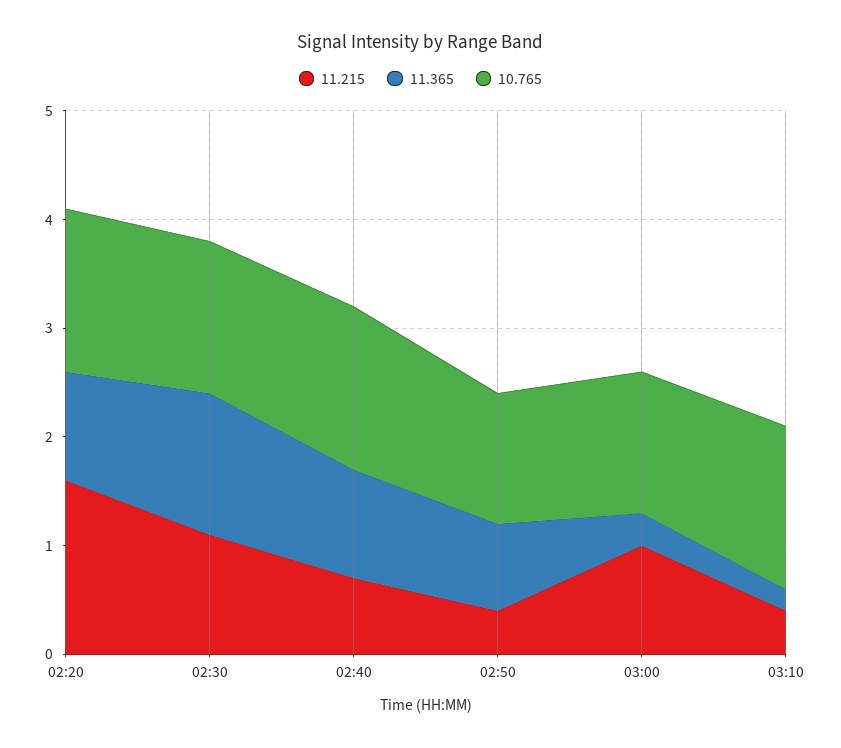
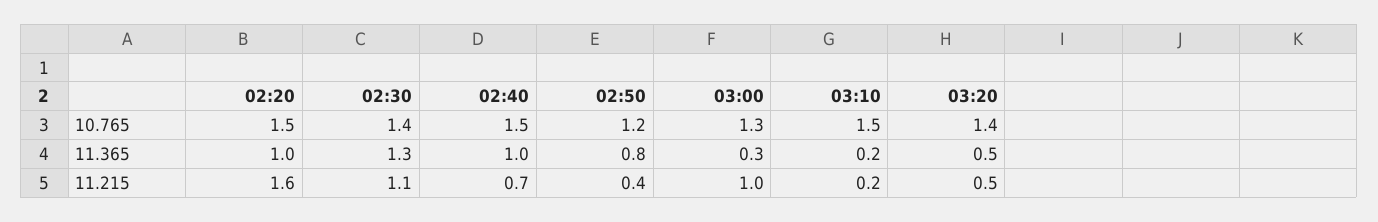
11.215, 03:10: 0.4 -> 0.2
10.765, 03:20: none -> 1.4
11.365, 03:20: none -> 0.5
11.215, 03:20: none -> 0.5

